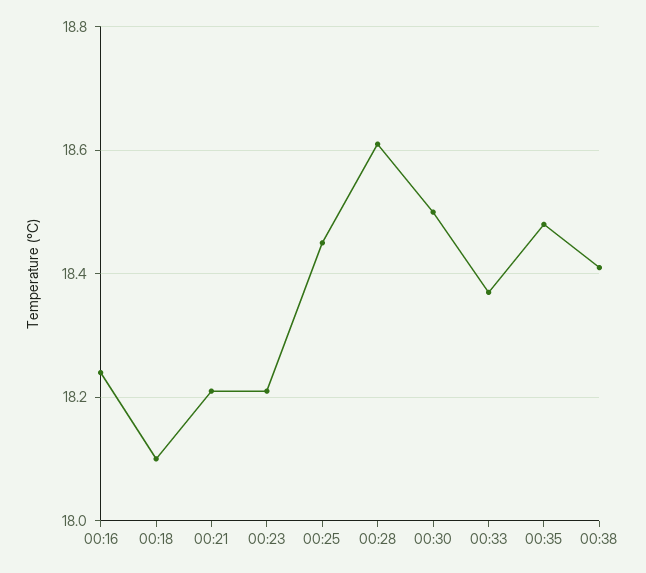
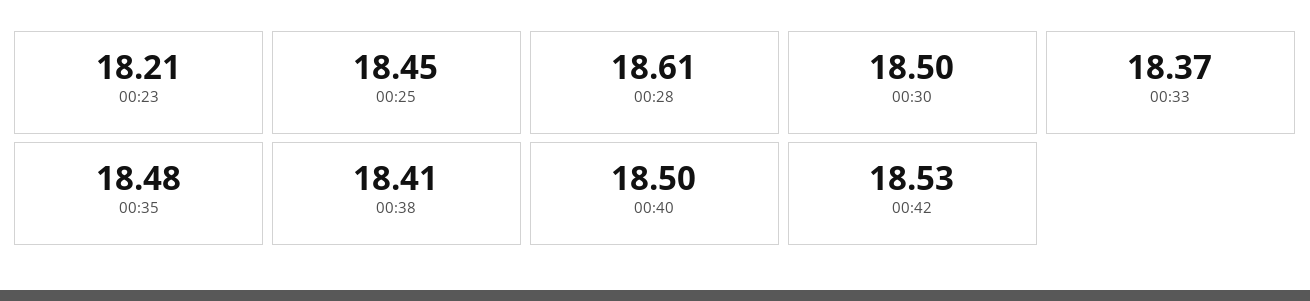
00:16: 18.25 -> none
00:18: 18.1 -> none
00:21: 18.2 -> none
00:40: none -> 18.5
00:42: none -> 18.53

